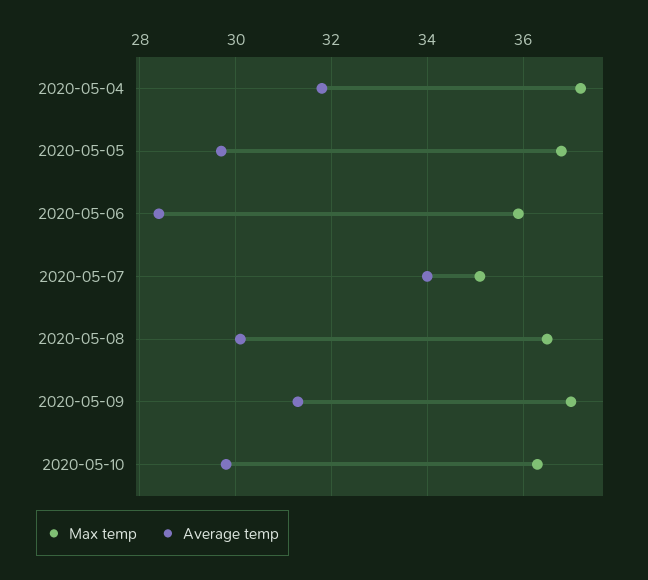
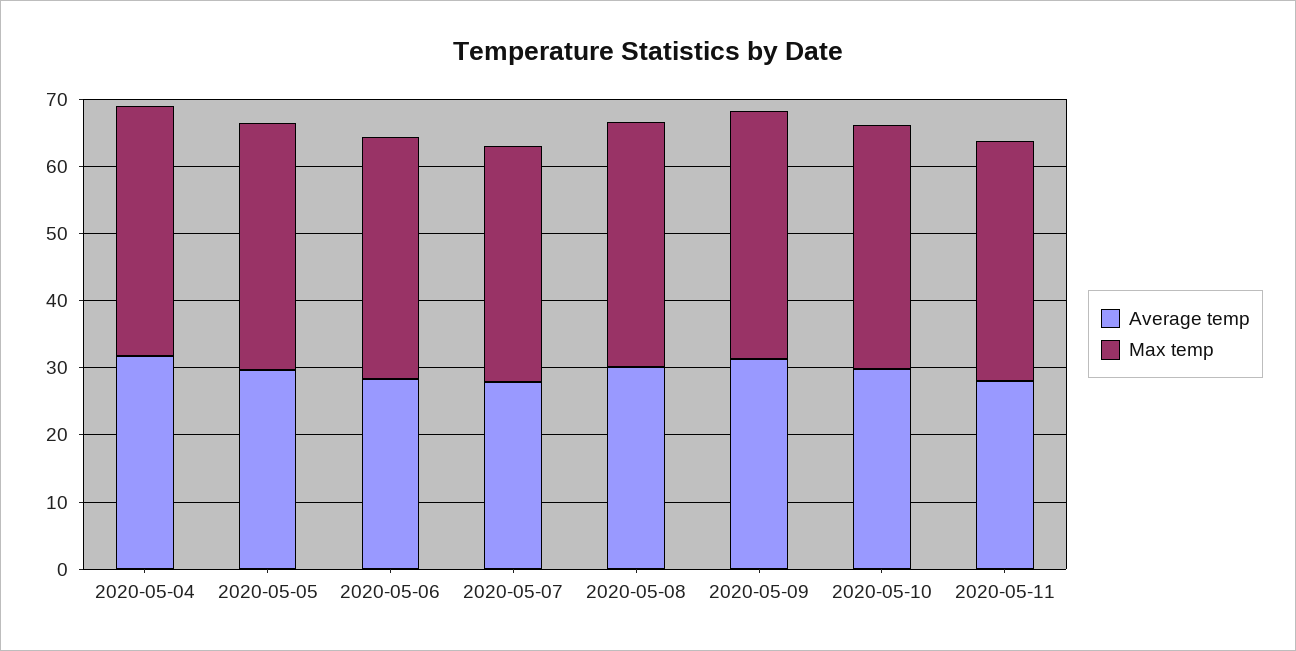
Average temp, 2020-05-07: 34 -> 28
Average temp, 2020-05-11: none -> 28
Max temp, 2020-05-11: none -> 36

